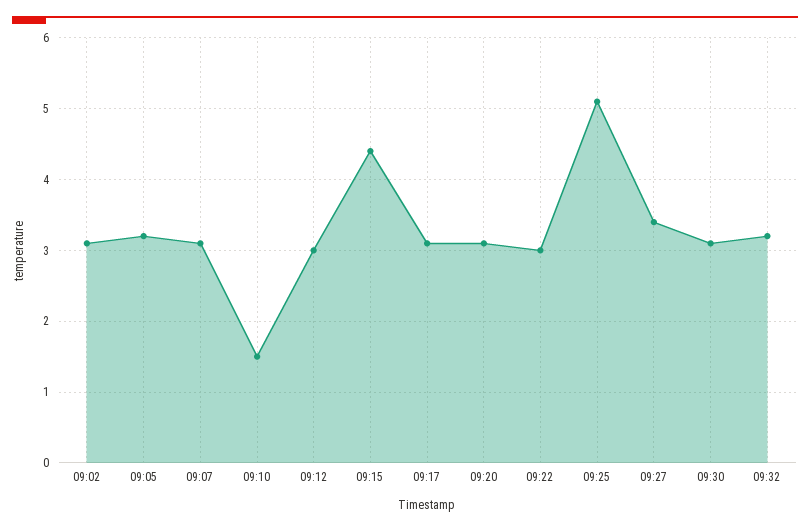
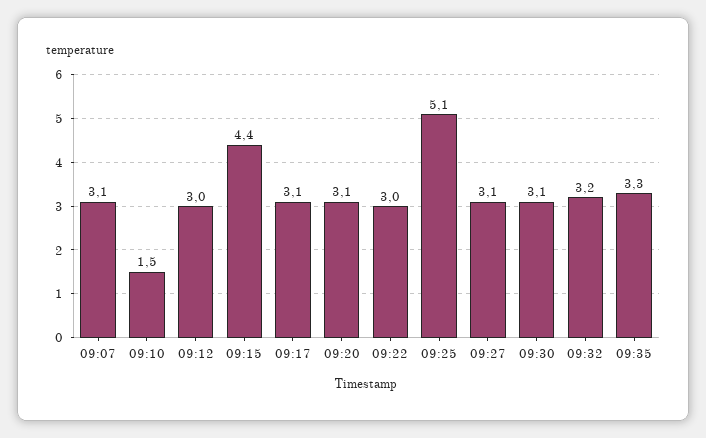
09:02: 3.1 -> none
09:05: 3.2 -> none
09:27: 3.4 -> 3.1
09:35: none -> 3.3

